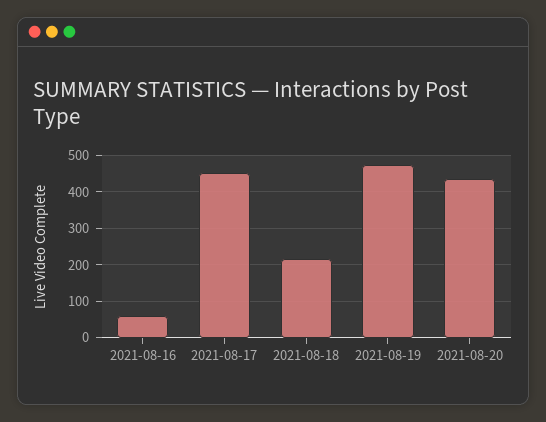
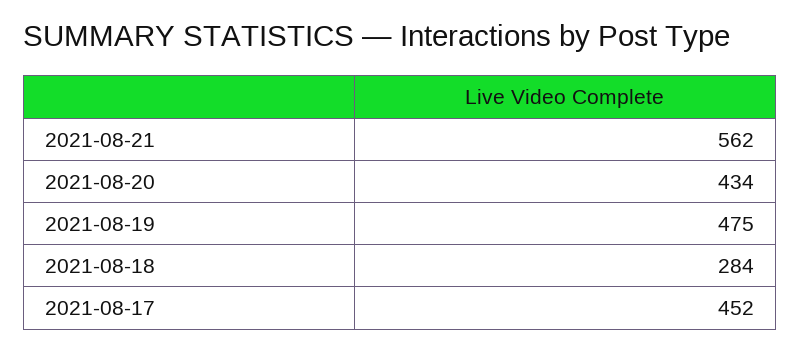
2021-08-16: 60 -> none
2021-08-18: 220 -> 284
2021-08-21: none -> 562

